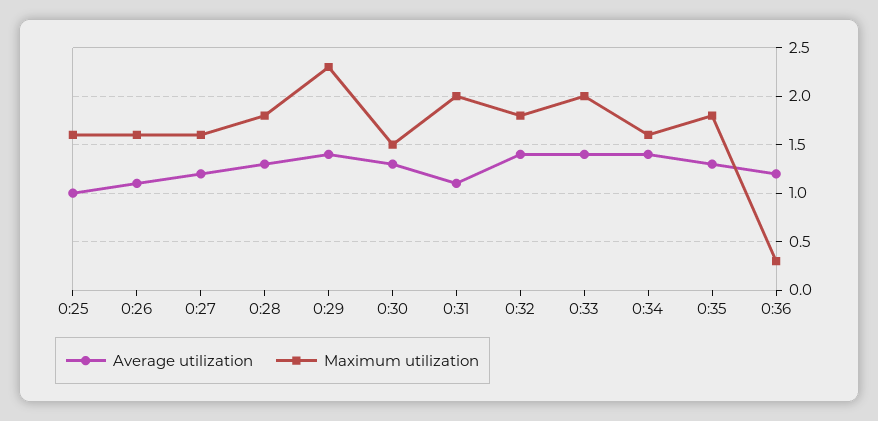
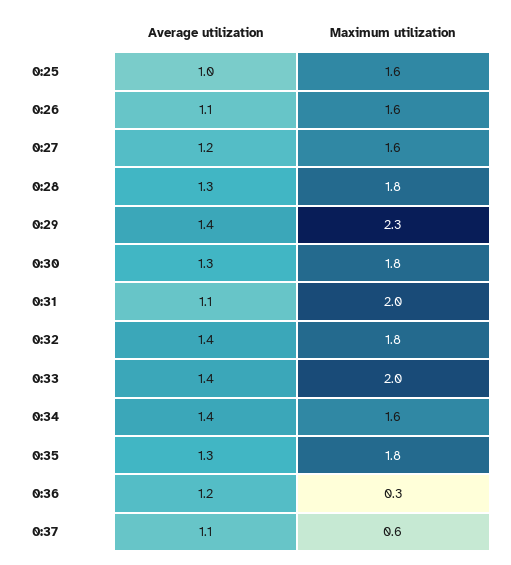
Maximum utilization, 0:30: 1.5 -> 1.8
Average utilization, 0:37: none -> 1.1
Maximum utilization, 0:37: none -> 0.6

